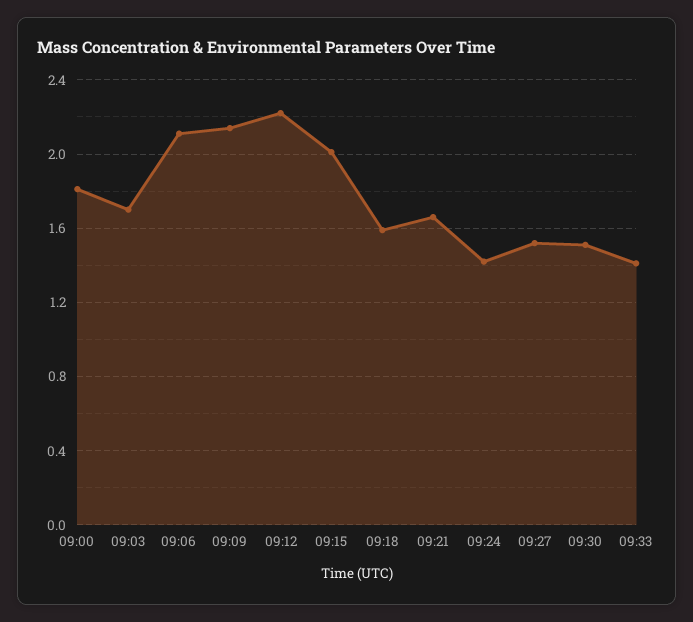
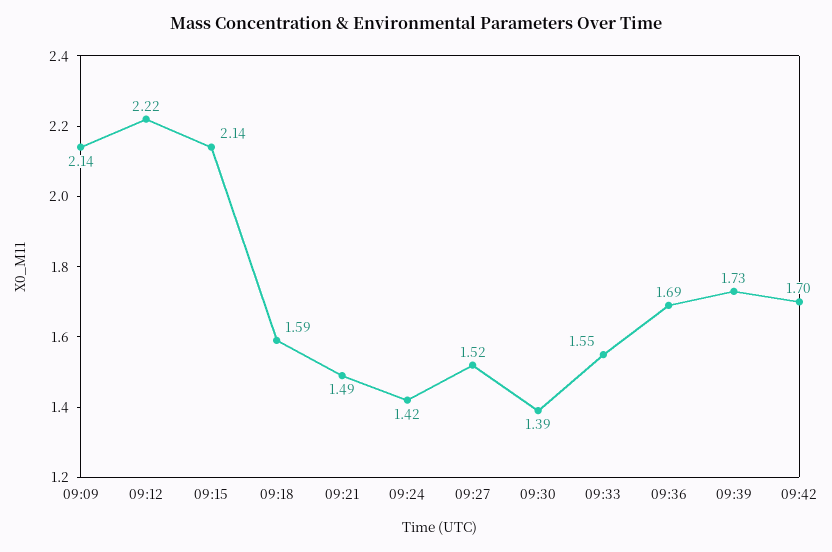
09:00: 1.8 -> none
09:03: 1.7 -> none
09:06: 2.1 -> none
09:15: 2 -> 2.14
09:21: 1.65 -> 1.49
09:30: 1.5 -> 1.39
09:33: 1.4 -> 1.55
09:36: none -> 1.69
09:39: none -> 1.73
09:42: none -> 1.7

